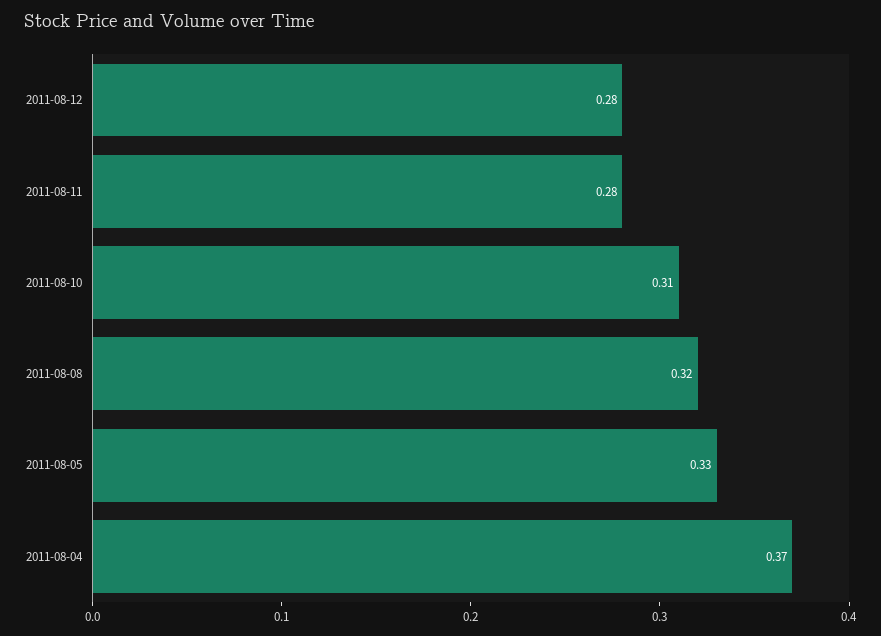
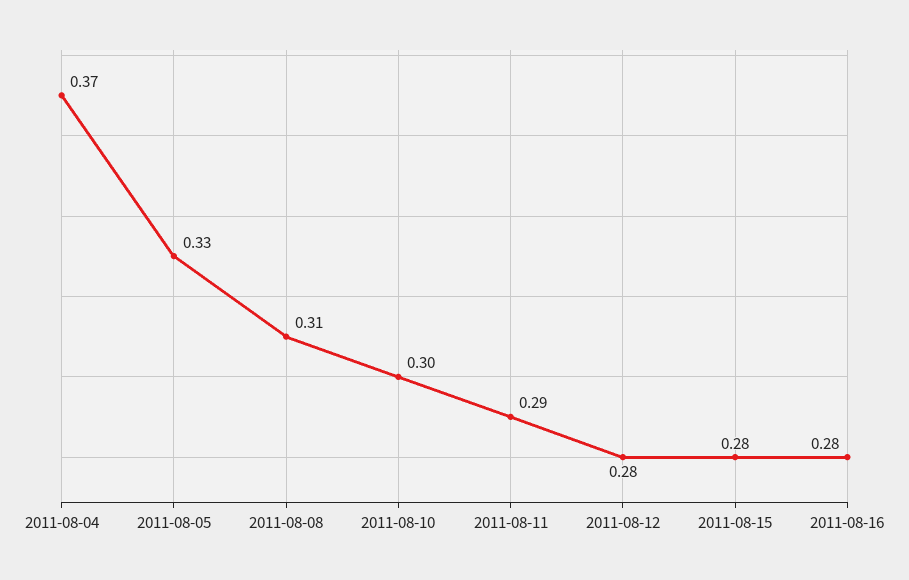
2011-08-11: 0.28 -> 0.29
2011-08-10: 0.31 -> 0.3
2011-08-08: 0.32 -> 0.31
2011-08-15: none -> 0.28
2011-08-16: none -> 0.28

